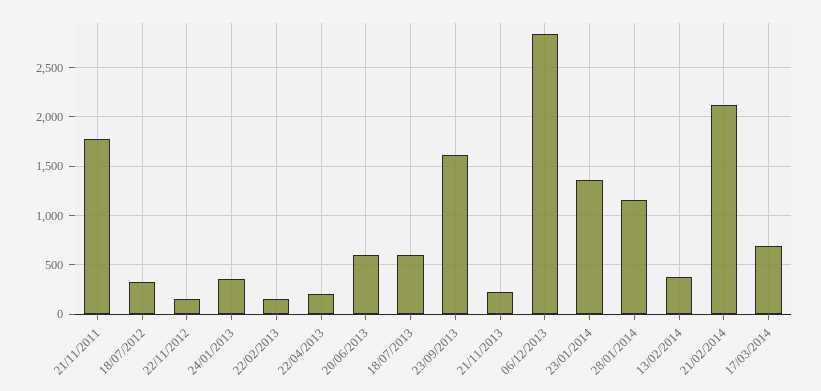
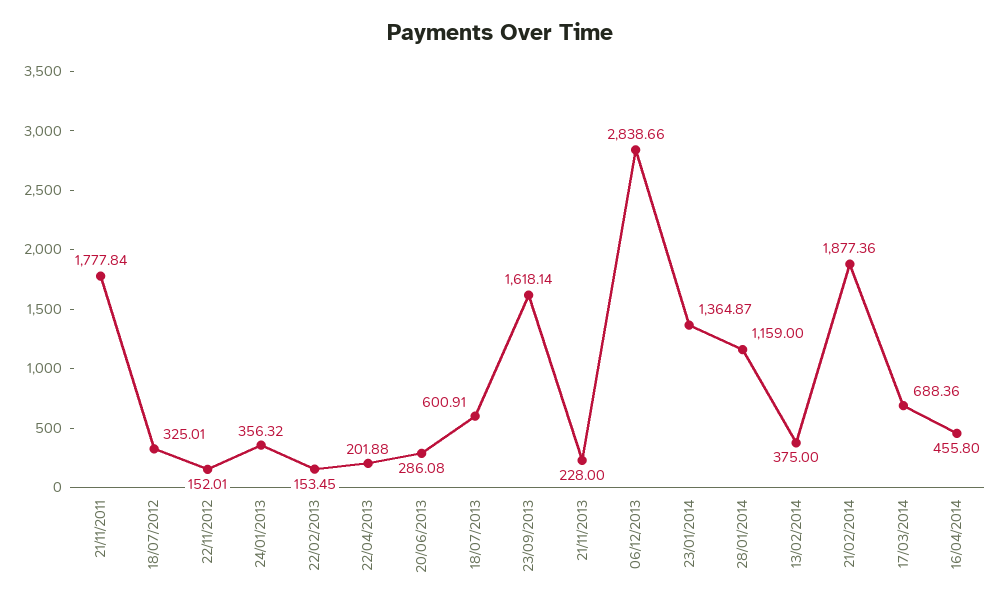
20/06/2013: 600 -> 286.08
21/02/2014: 2100 -> 1877.36
16/04/2014: none -> 455.8

